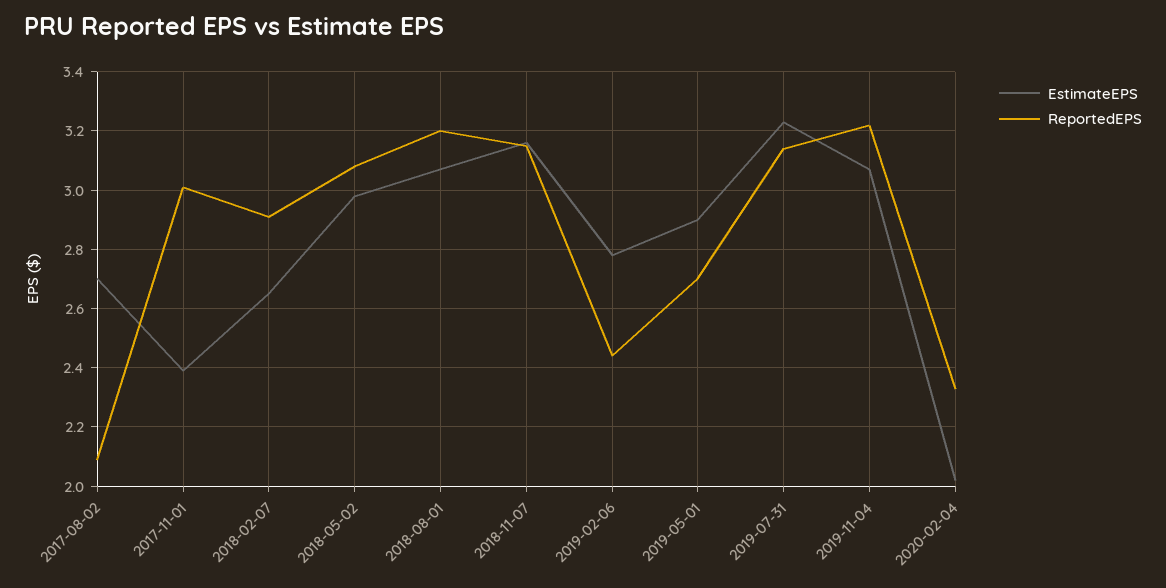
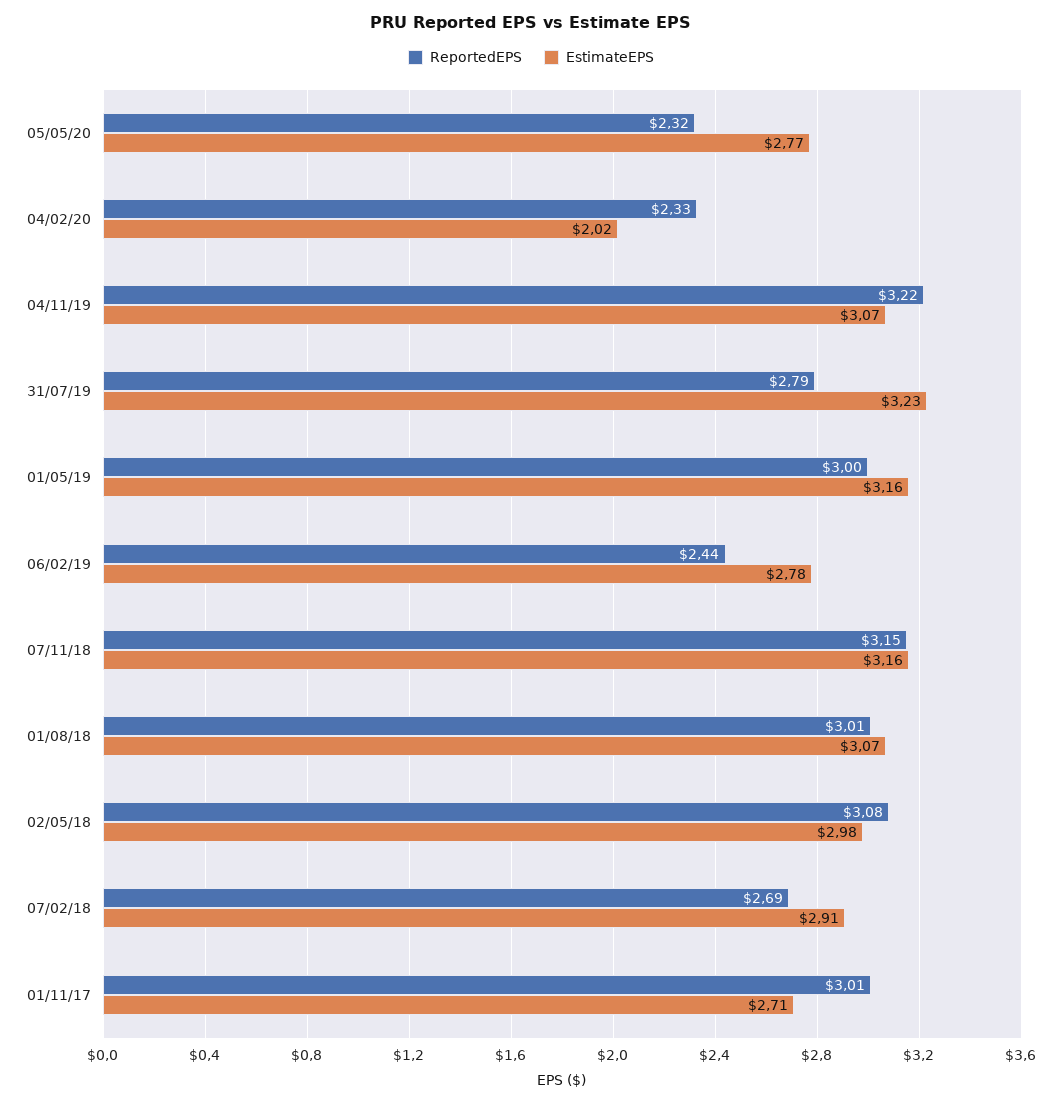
EstimateEPS, 2017-08-02: 2.7 -> none
ReportedEPS, 2017-08-02: 2.1 -> none
EstimateEPS, 2017-11-01: 2.4 -> 2.71
EstimateEPS, 2018-02-07: 2.65 -> 2.91
ReportedEPS, 2018-02-07: 2.9 -> 2.69
ReportedEPS, 2018-08-01: 3.2 -> 3.01
EstimateEPS, 2019-05-01: 2.9 -> 3.16
ReportedEPS, 2019-05-01: 2.7 -> 3
ReportedEPS, 2019-07-31: 3.15 -> 2.79
ReportedEPS, 05/05/20: none -> 2.32
EstimateEPS, 05/05/20: none -> 2.77

